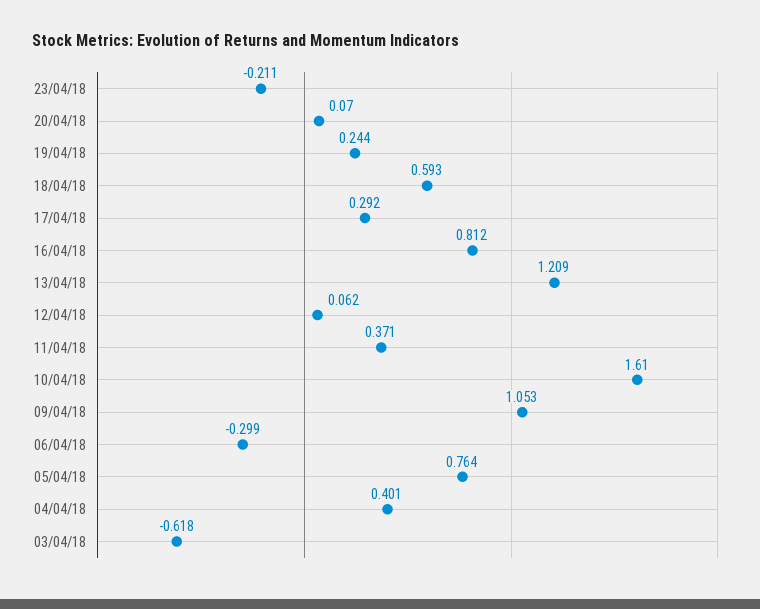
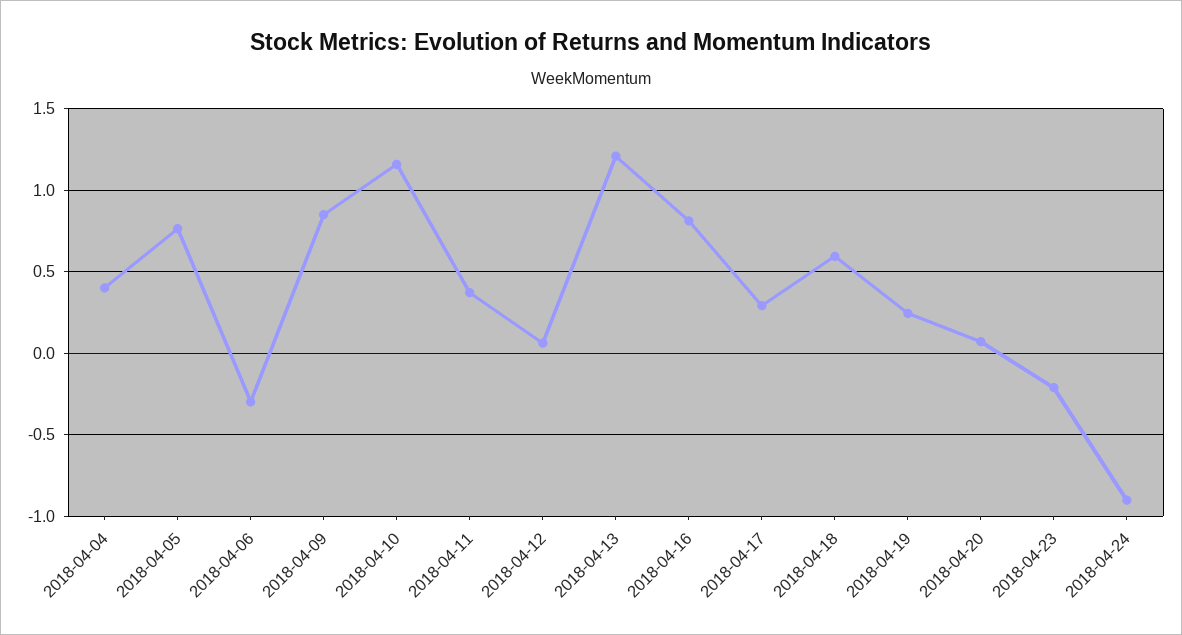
10/04/18: 1.61 -> 1.15
09/04/18: 1.053 -> 0.85
03/04/18: -0.618 -> none
2018-04-24: none -> -0.9

